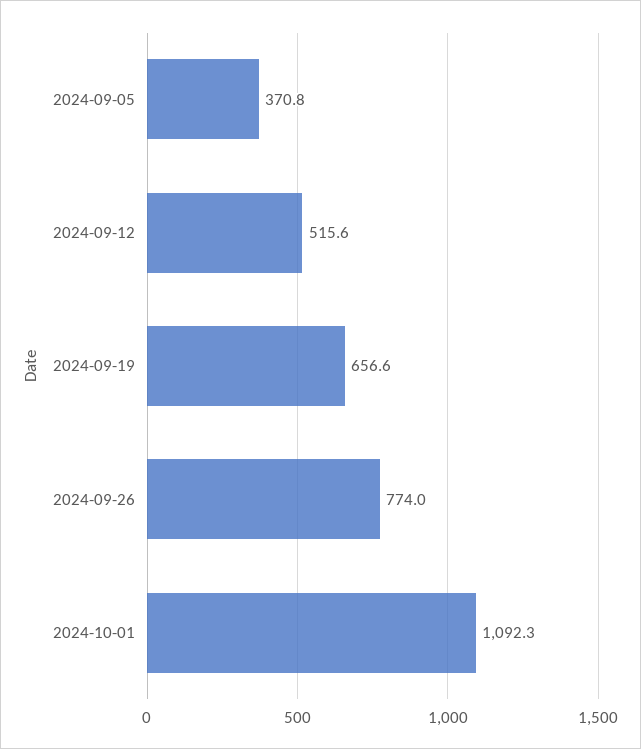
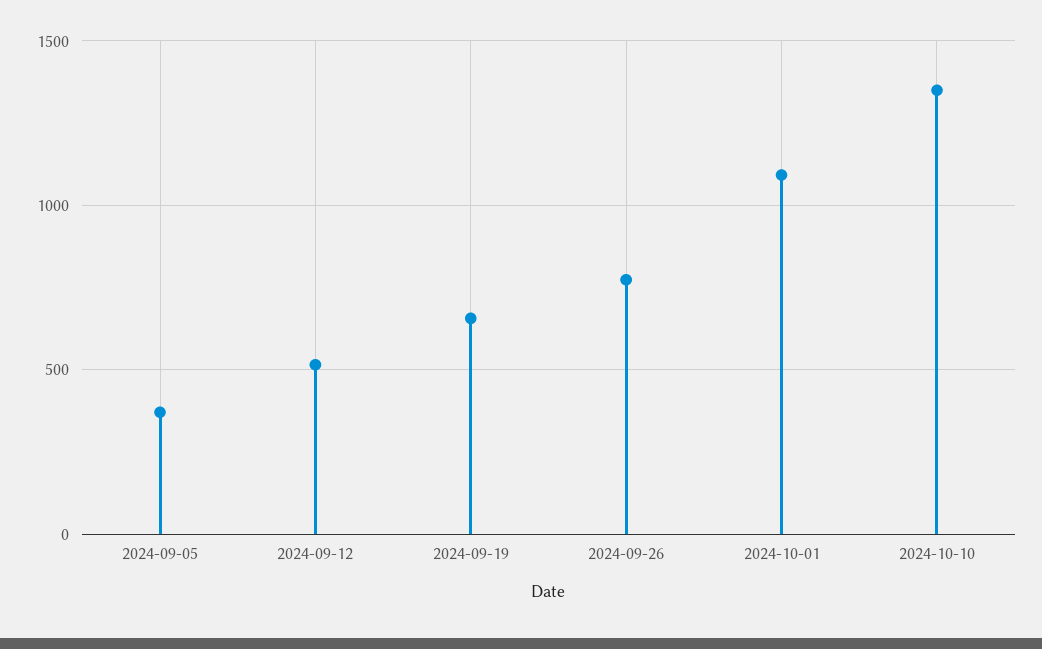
2024-10-10: none -> 1350

